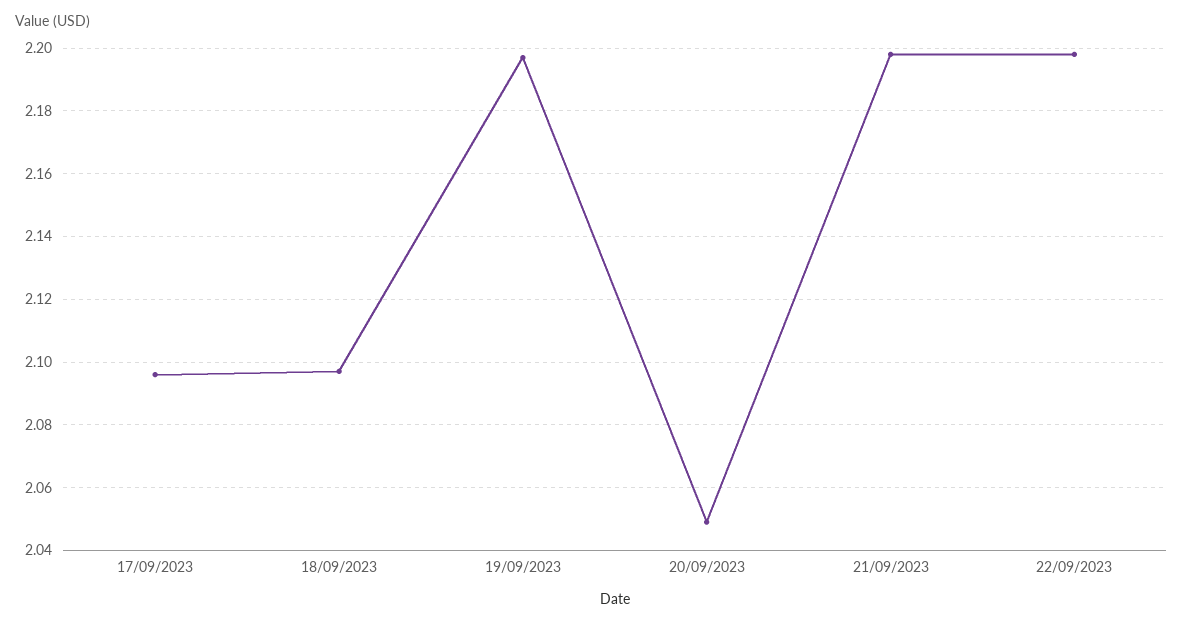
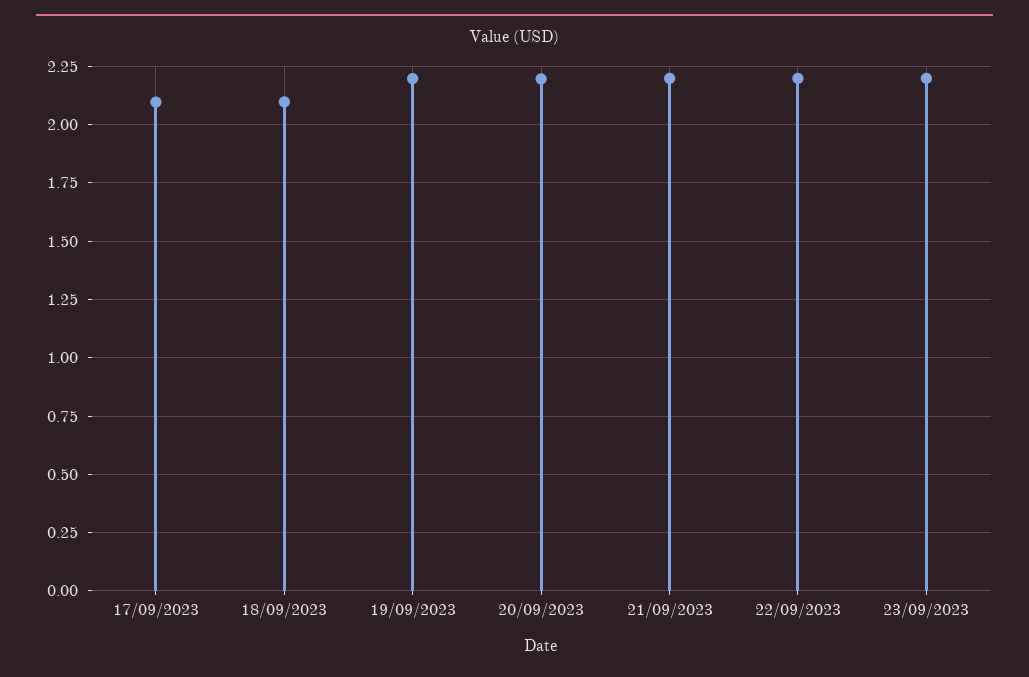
20/09/2023: 2.05 -> 2.2
23/09/2023: none -> 2.2

